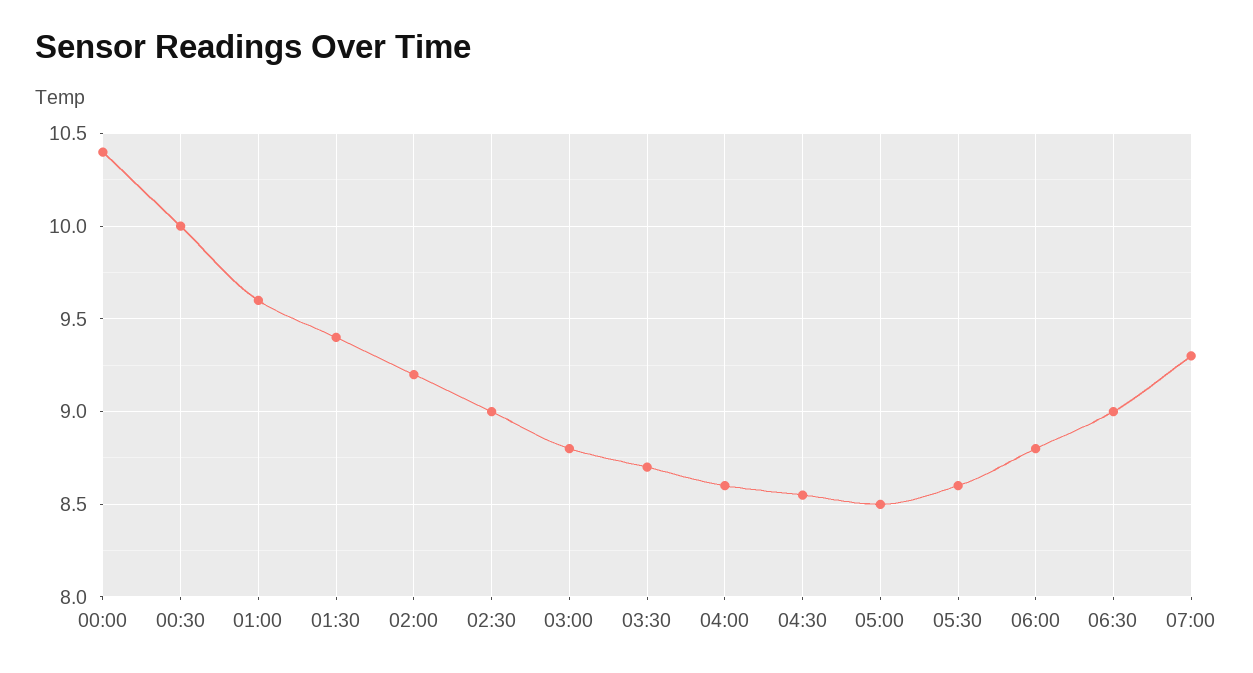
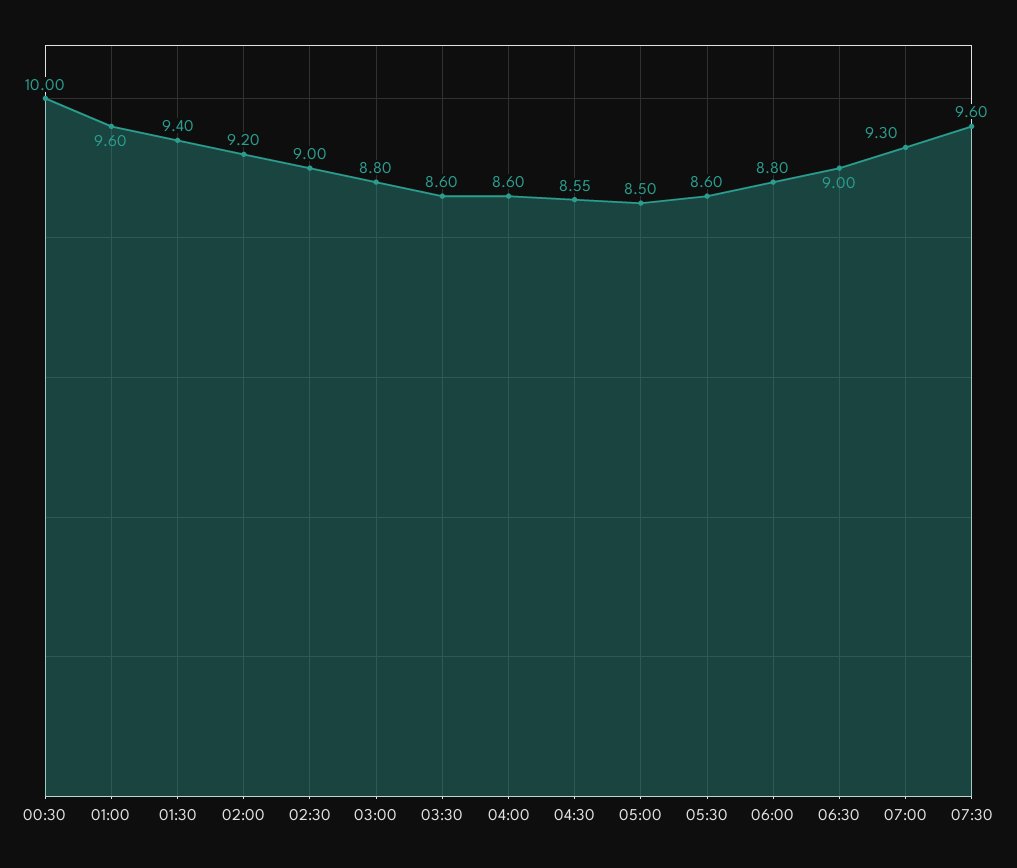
00:00: 10.4 -> none
03:30: 8.7 -> 8.6
07:30: none -> 9.6

